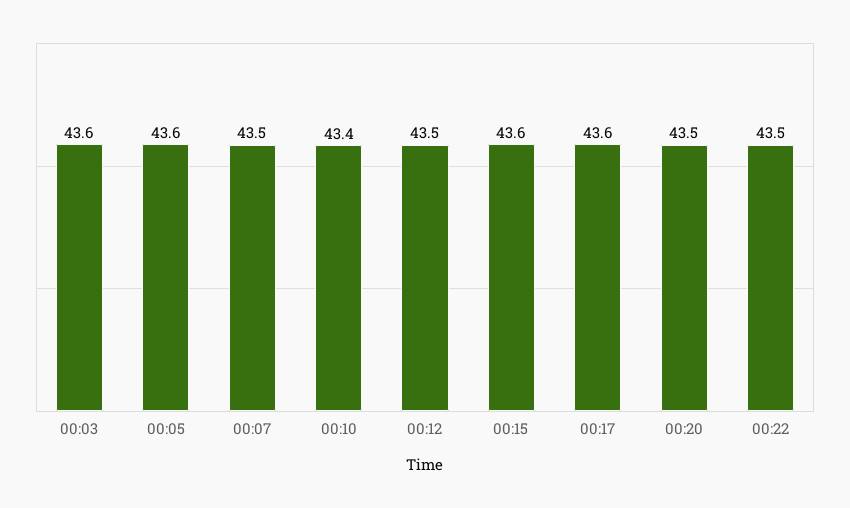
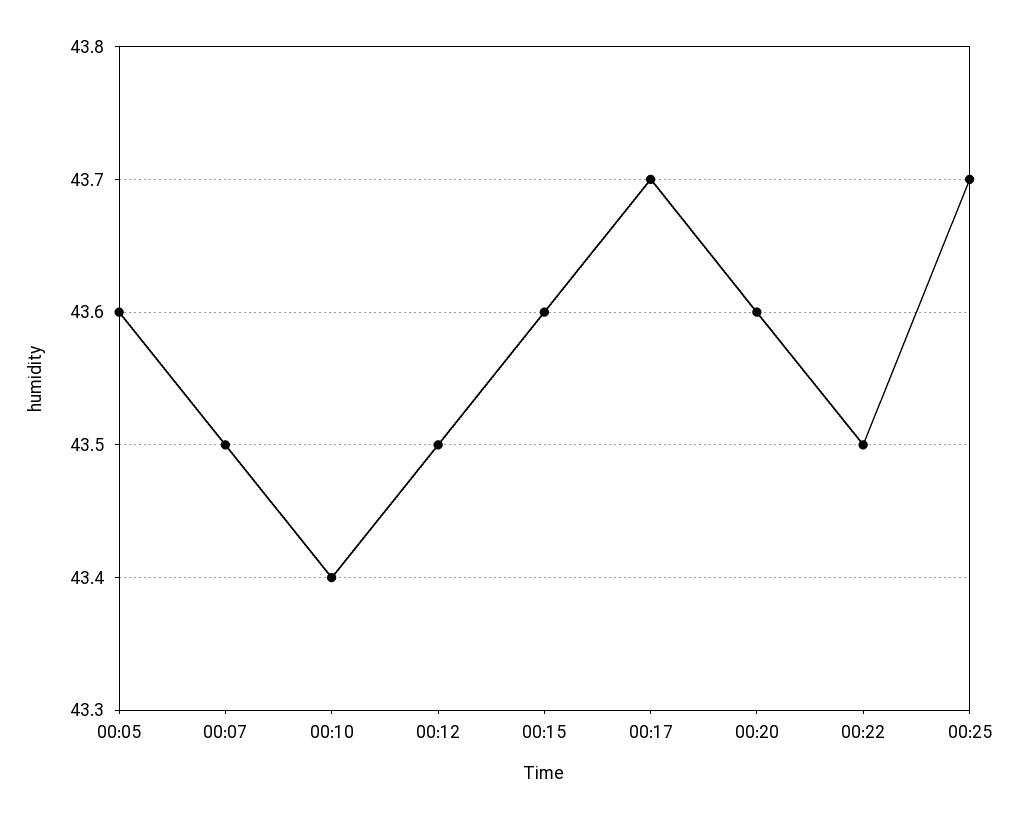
00:03: 43.6 -> none
00:17: 43.6 -> 43.7
00:20: 43.5 -> 43.6
00:25: none -> 43.7

